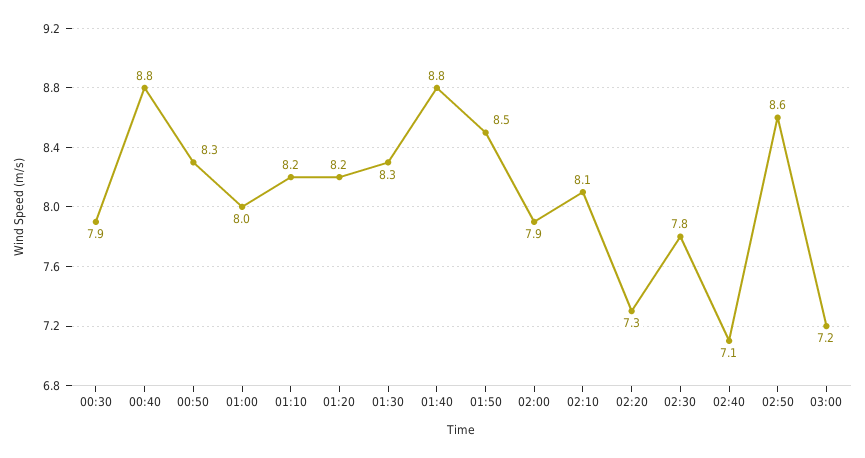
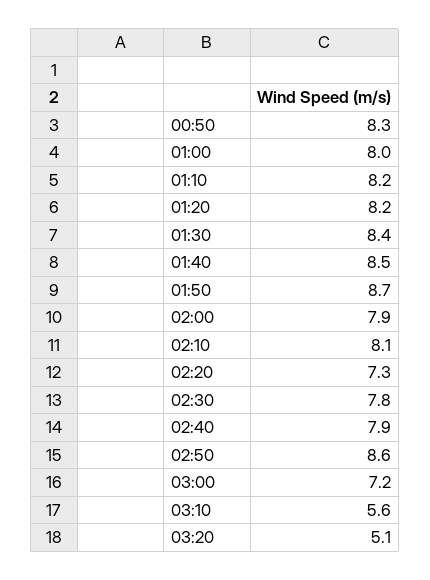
00:30: 7.9 -> none
00:40: 8.8 -> none
01:30: 8.3 -> 8.4
01:40: 8.8 -> 8.5
01:50: 8.5 -> 8.7
02:40: 7.1 -> 7.9
03:10: none -> 5.6
03:20: none -> 5.1

